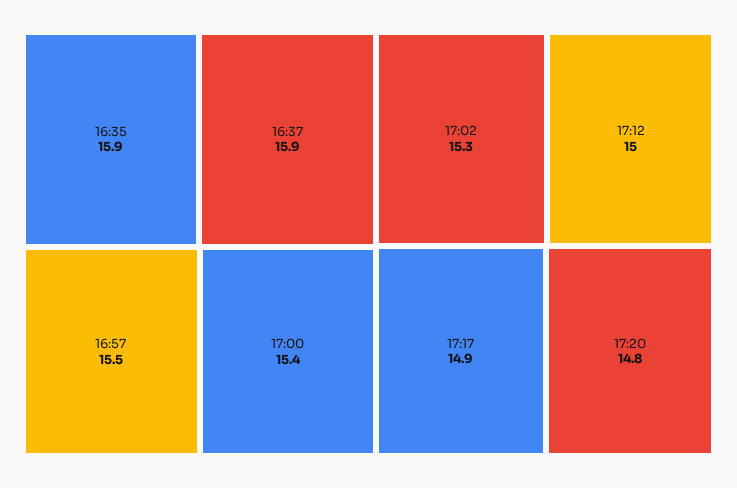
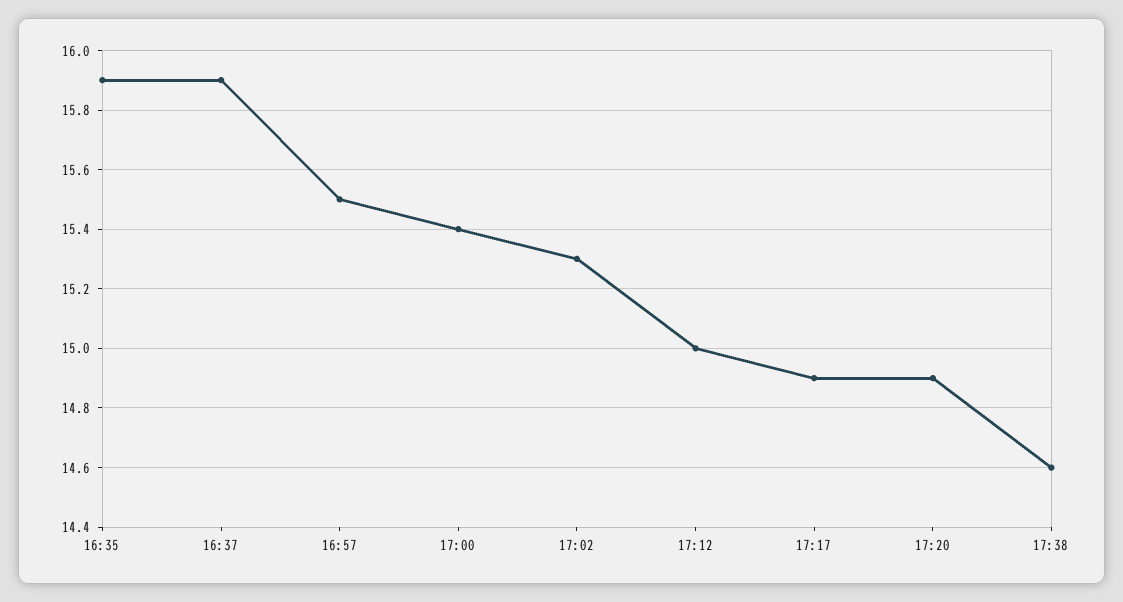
17:20: 14.8 -> 14.9
17:38: none -> 14.6

